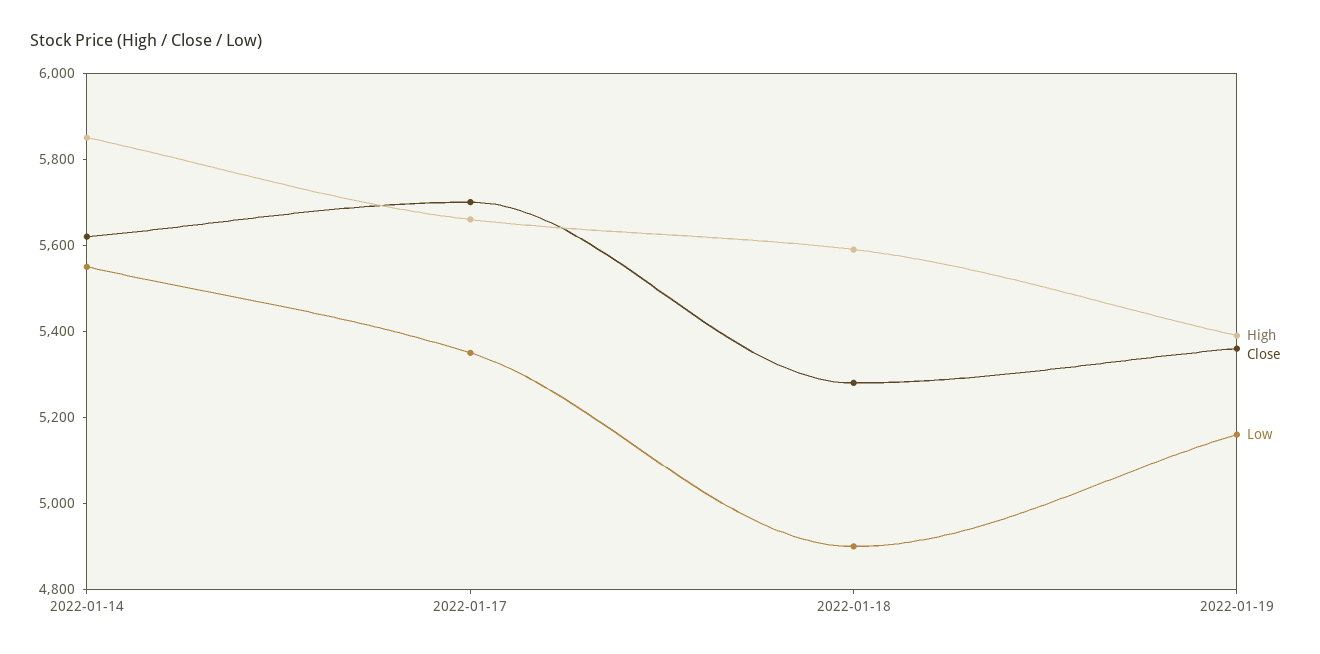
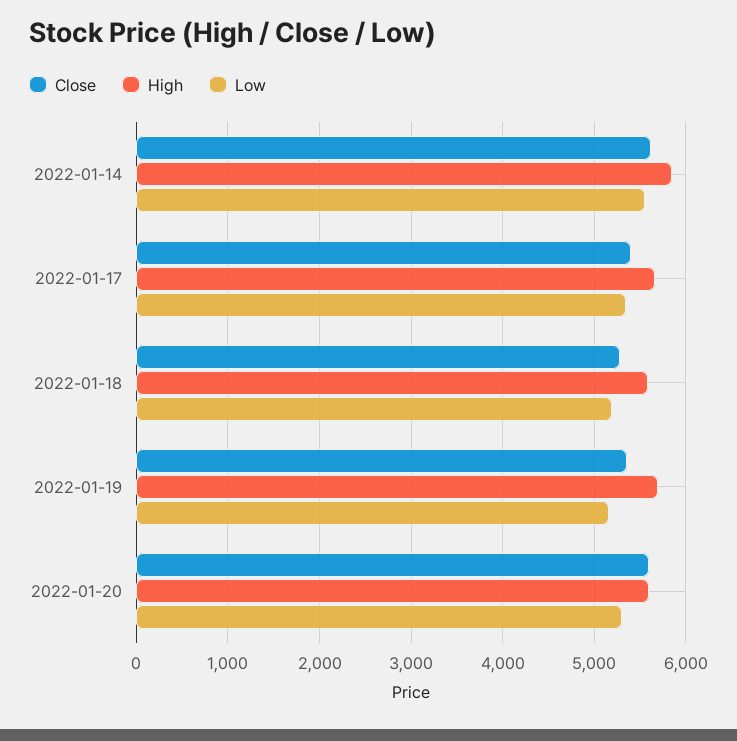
Close, 2022-01-17: 5700 -> 5400
Low, 2022-01-18: 4900 -> 5200
High, 2022-01-19: 5400 -> 5700
Close, 2022-01-20: none -> 5600
High, 2022-01-20: none -> 5600
Low, 2022-01-20: none -> 5300

